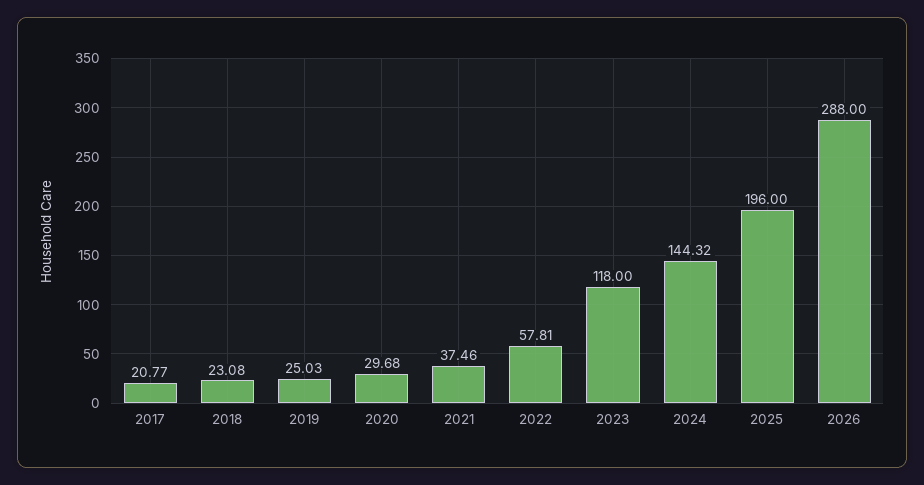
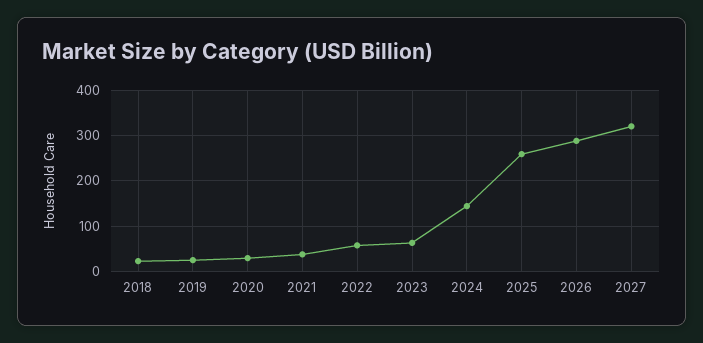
2017: 20.77 -> none
2023: 118 -> 60
2025: 196 -> 260
2027: none -> 320

